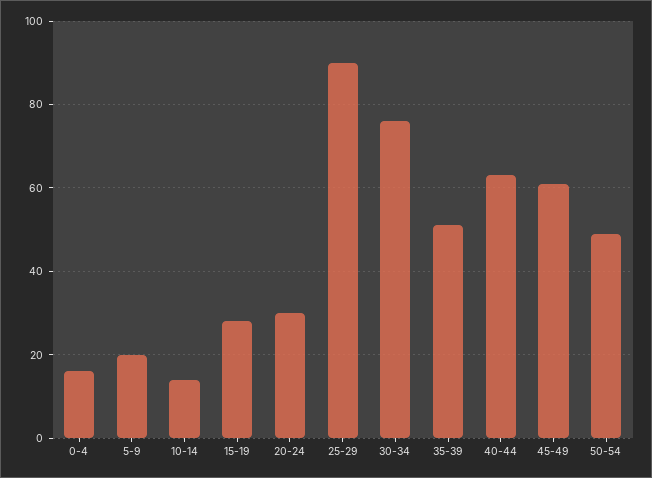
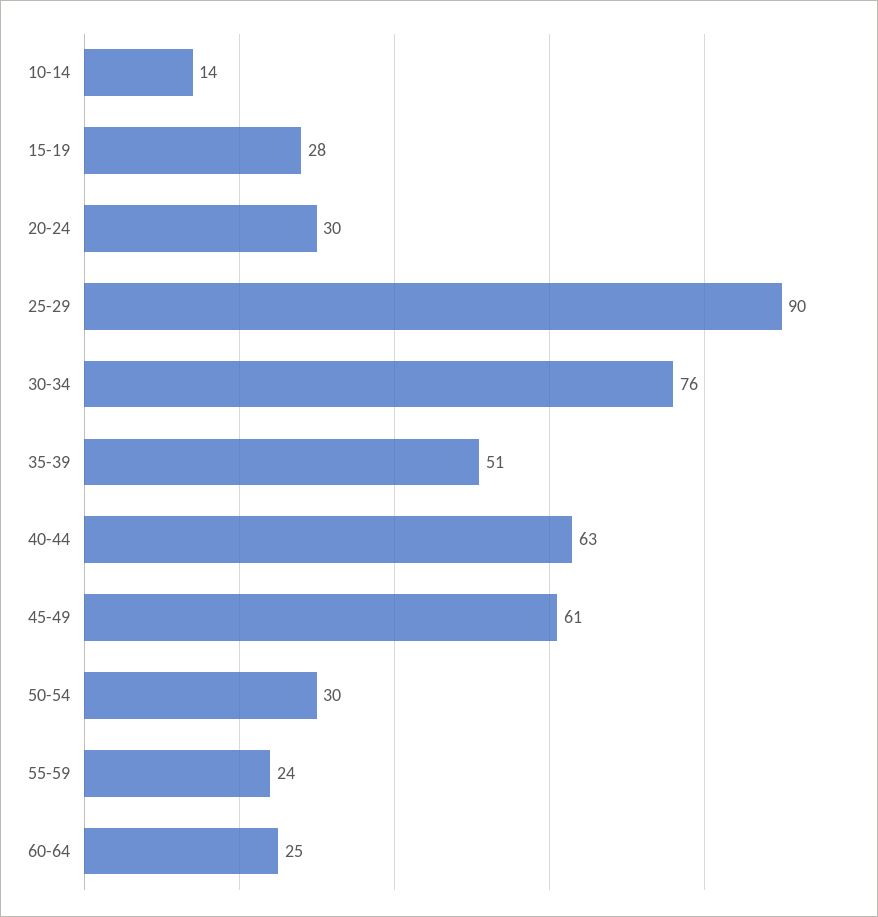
0-4: 15 -> none
5-9: 20 -> none
50-54: 50 -> 30
55-59: none -> 24
60-64: none -> 25

